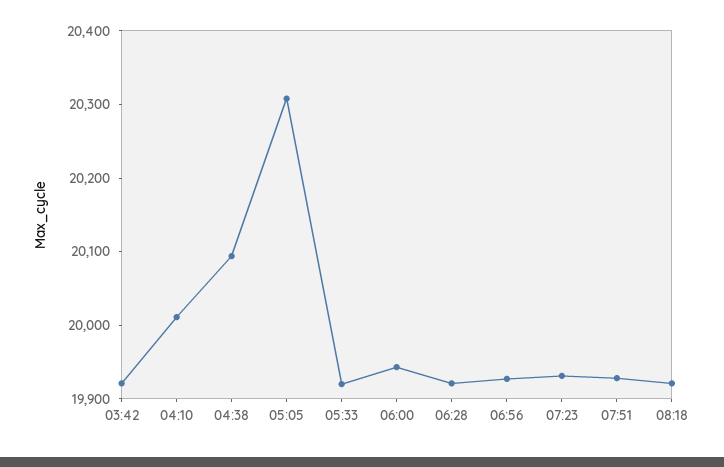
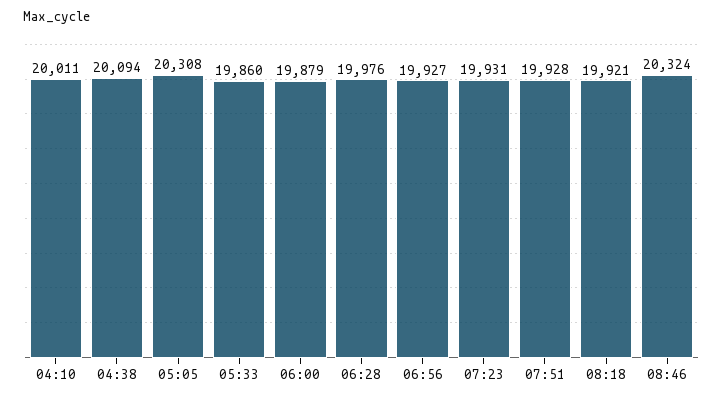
03:42: 19920 -> none
05:33: 19920 -> 19860
06:00: 19940 -> 19879
06:28: 19920 -> 19976
08:46: none -> 20324

